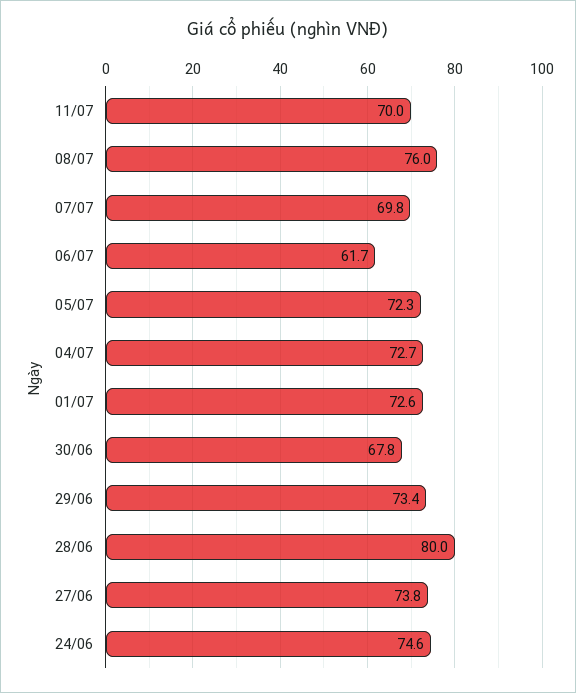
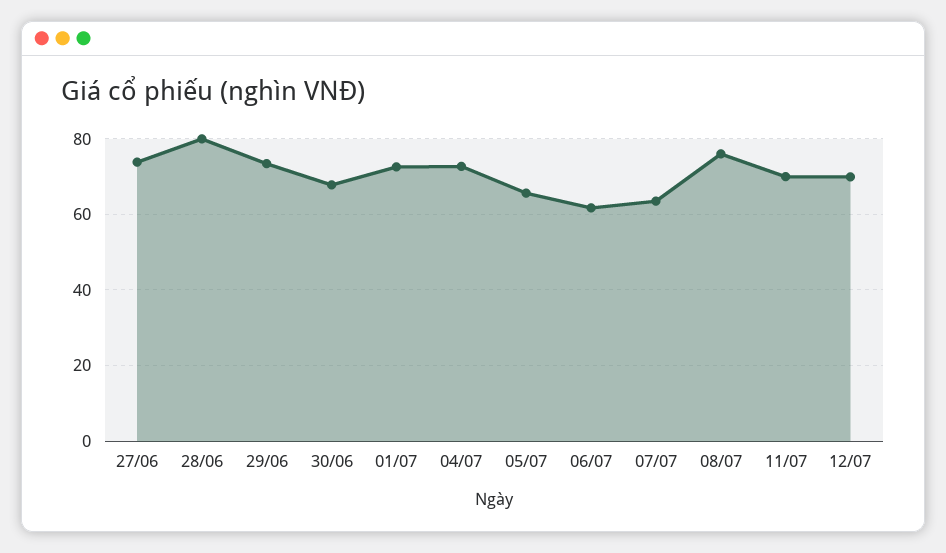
07/07: 69.8 -> 64
05/07: 72.3 -> 66
24/06: 74.6 -> none
12/07: none -> 70

